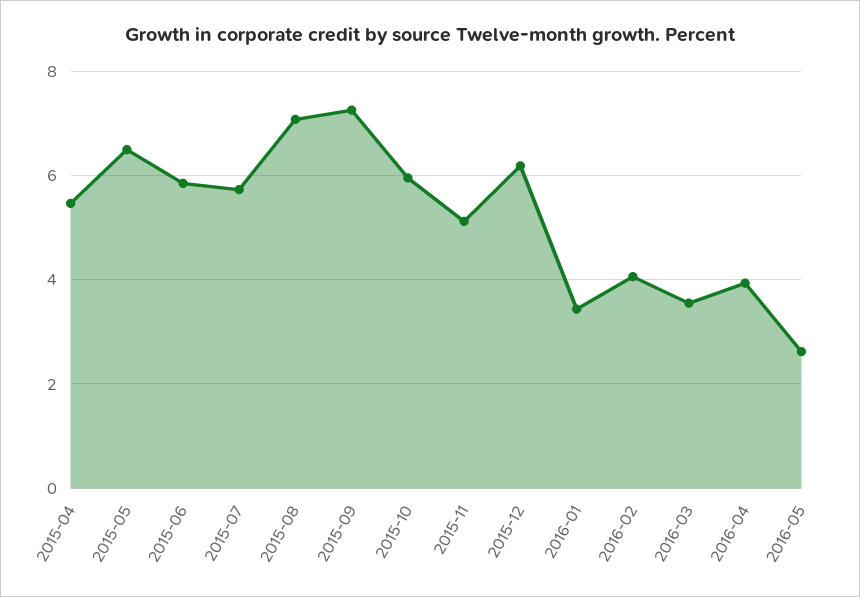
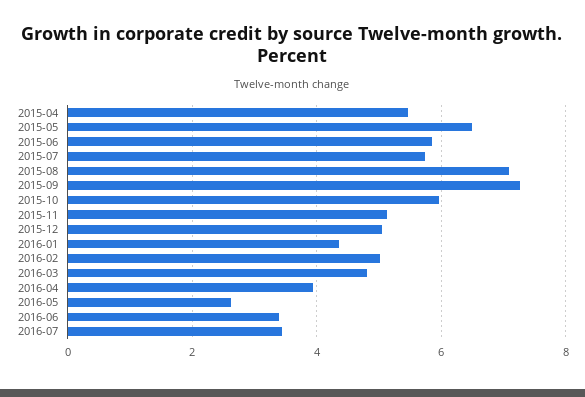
2015-12: 6.2 -> 5
2016-01: 3.4 -> 4.4
2016-02: 4 -> 5
2016-03: 3.6 -> 4.8
2016-06: none -> 3.4
2016-07: none -> 3.4

